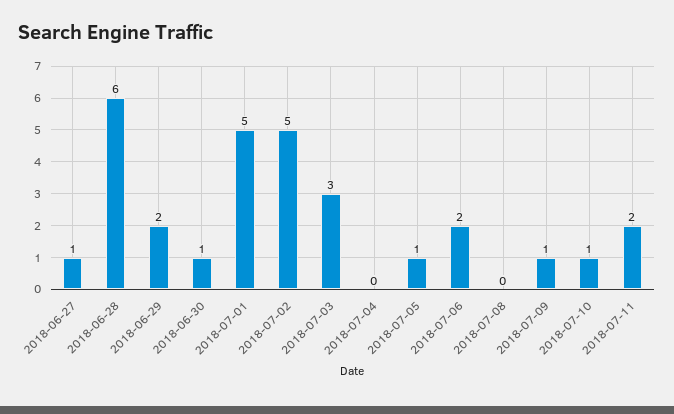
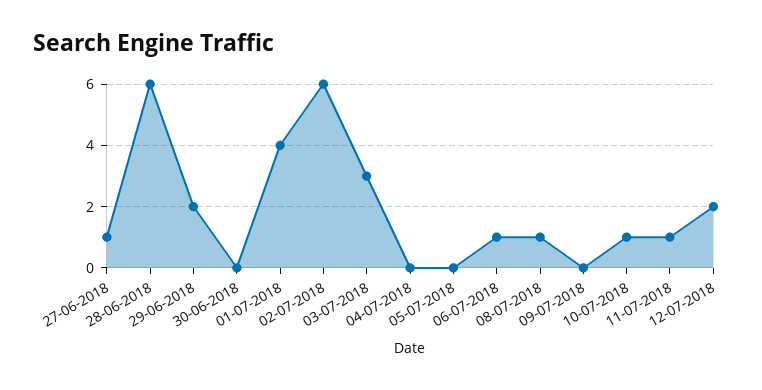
2018-06-30: 1 -> 0
2018-07-01: 5 -> 4
2018-07-02: 5 -> 6
2018-07-05: 1 -> 0
2018-07-06: 2 -> 1
2018-07-08: 0 -> 1
2018-07-09: 1 -> 0
2018-07-11: 2 -> 1
12-07-2018: none -> 2

